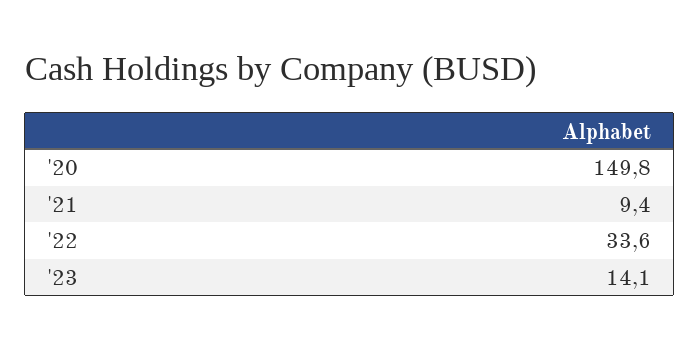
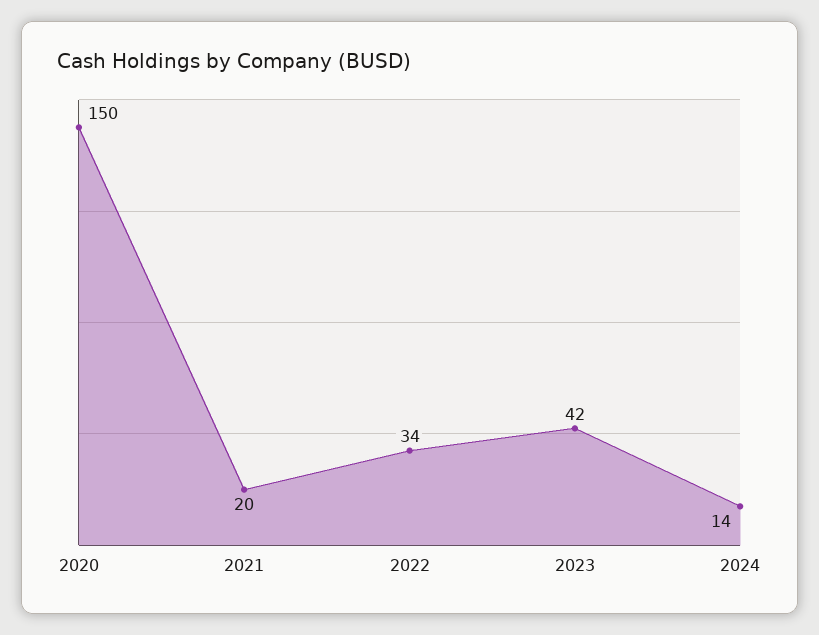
'21: 9.4 -> 20
'23: 14.1 -> 42
2024: none -> 14

